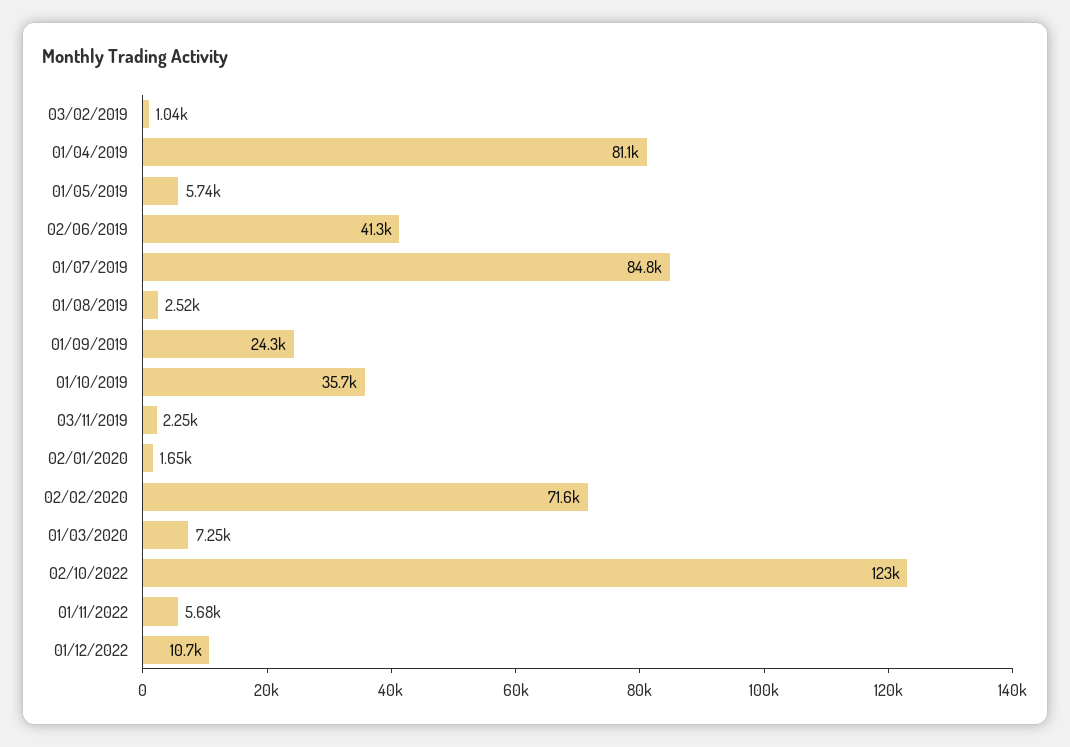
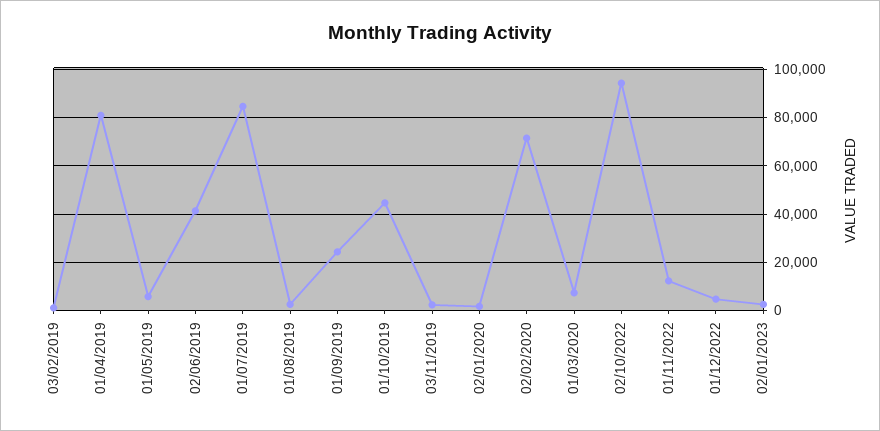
01/10/2019: 35700 -> 45000
02/10/2022: 123000 -> 95000
01/11/2022: 5680 -> 12500
01/12/2022: 10700 -> 5000
02/01/2023: none -> 2500

